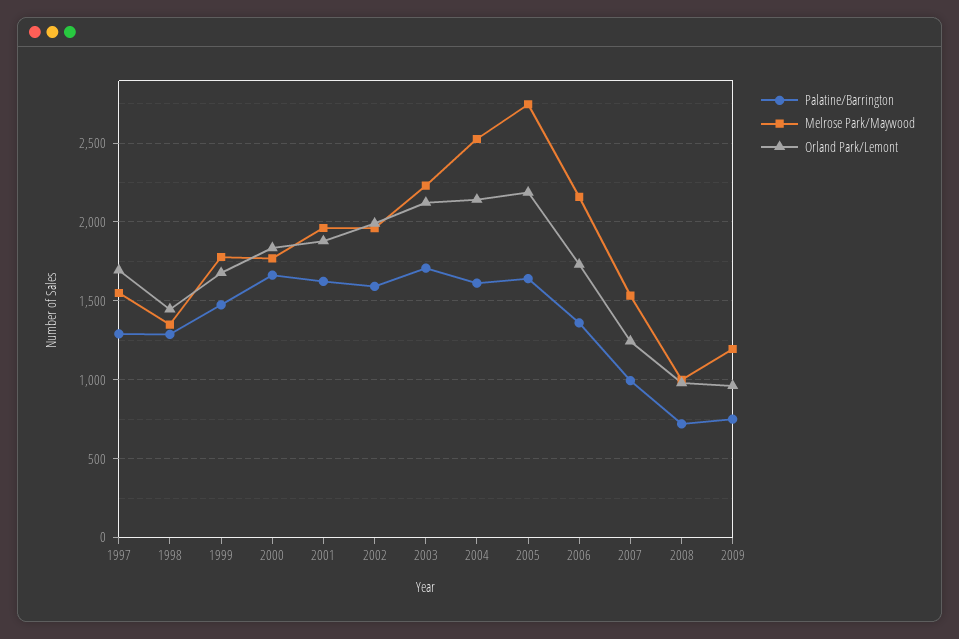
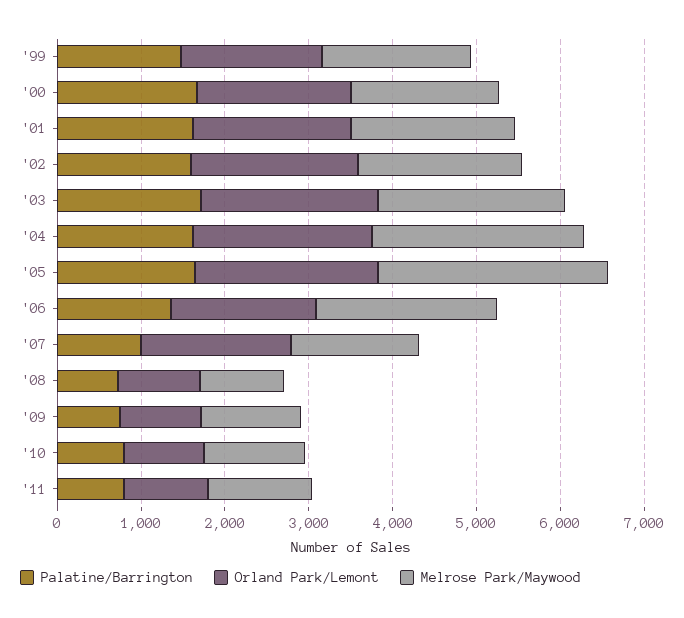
Palatine/Barrington, 1997: 1300 -> none
Melrose Park/Maywood, 1997: 1550 -> none
Orland Park/Lemont, 1997: 1700 -> none
Palatine/Barrington, 1998: 1300 -> none
Melrose Park/Maywood, 1998: 1350 -> none
Orland Park/Lemont, 1998: 1450 -> none
Orland Park/Lemont, 2007: 1250 -> 1800
Palatine/Barrington, '10: none -> 800
Orland Park/Lemont, '10: none -> 1000
Melrose Park/Maywood, '10: none -> 1200
Palatine/Barrington, '11: none -> 800
Orland Park/Lemont, '11: none -> 1000
Melrose Park/Maywood, '11: none -> 1200

